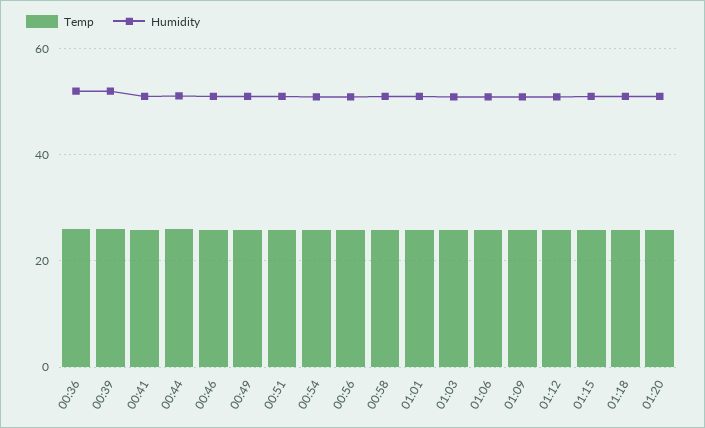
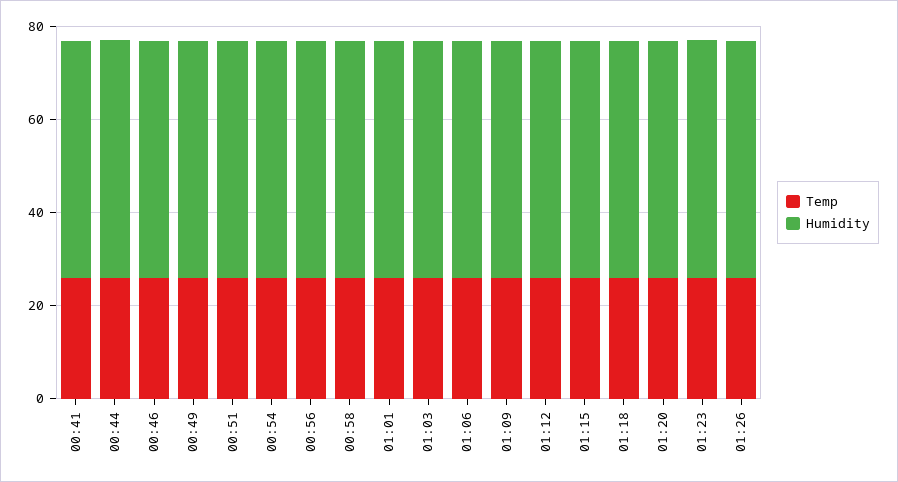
Temp, 00:36: 26 -> none
Humidity, 00:36: 52 -> none
Temp, 00:39: 26 -> none
Humidity, 00:39: 52 -> none
Temp, 01:23: none -> 25
Humidity, 01:23: none -> 50
Temp, 01:26: none -> 25
Humidity, 01:26: none -> 50

